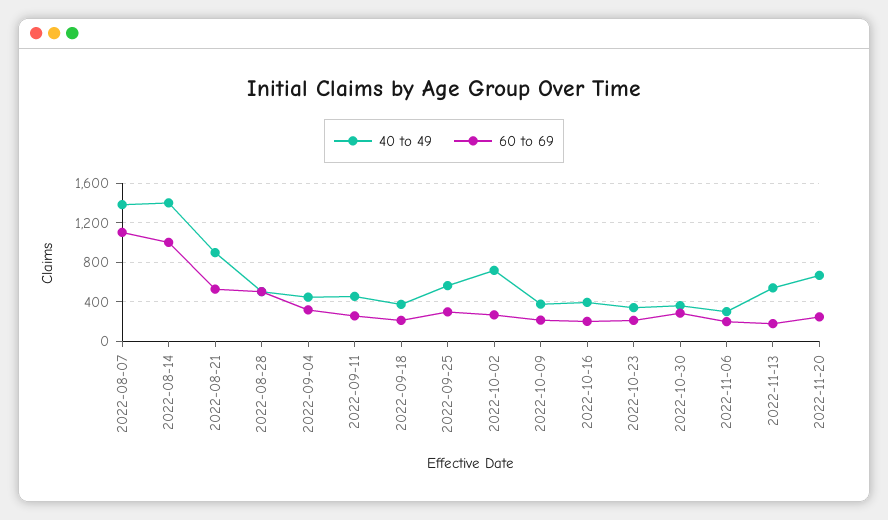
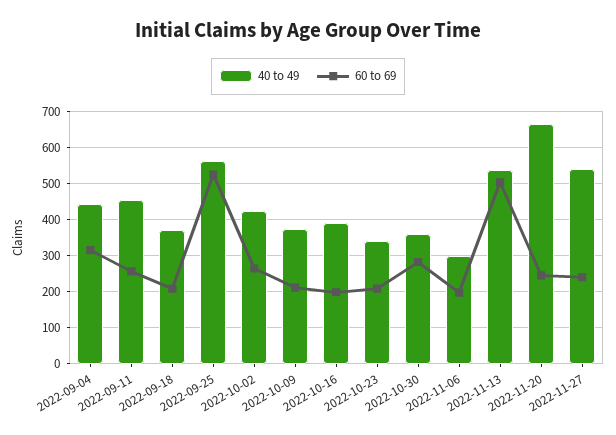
40 to 49, 2022-08-07: 1400 -> none
60 to 69, 2022-08-07: 1100 -> none
40 to 49, 2022-08-14: 1400 -> none
60 to 69, 2022-08-14: 1000 -> none
40 to 49, 2022-08-21: 900 -> none
60 to 69, 2022-08-21: 500 -> none
40 to 49, 2022-08-28: 500 -> none
60 to 69, 2022-08-28: 500 -> none
60 to 69, 2022-09-25: 300 -> 520
40 to 49, 2022-10-02: 700 -> 420
60 to 69, 2022-11-13: 200 -> 500
40 to 49, 2022-11-27: none -> 540
60 to 69, 2022-11-27: none -> 240

